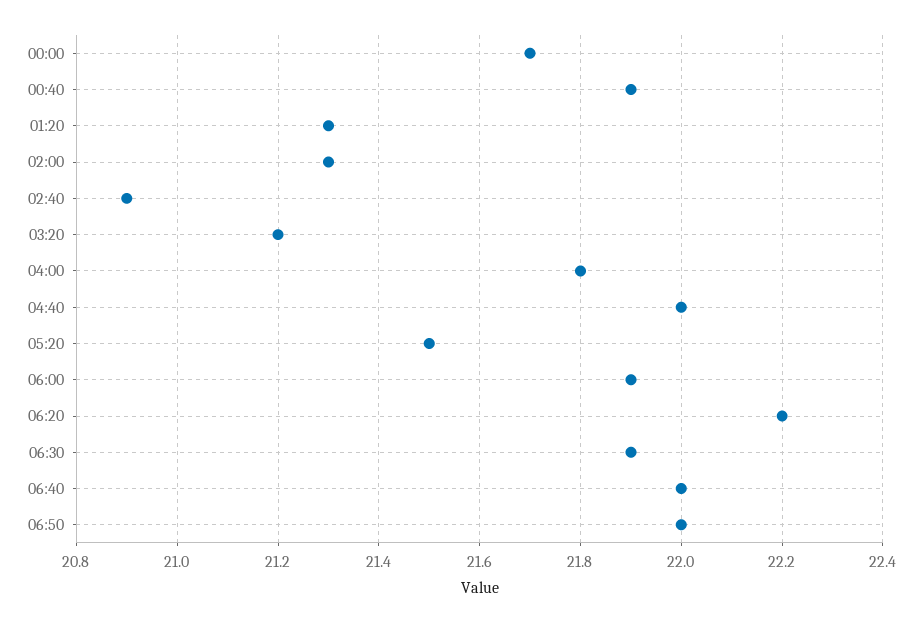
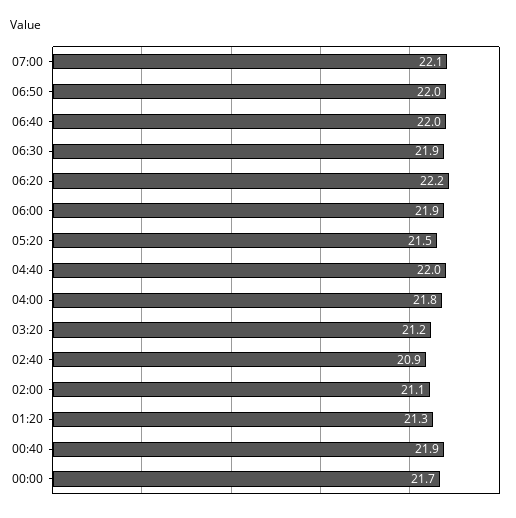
02:00: 21.3 -> 21.1
07:00: none -> 22.1

